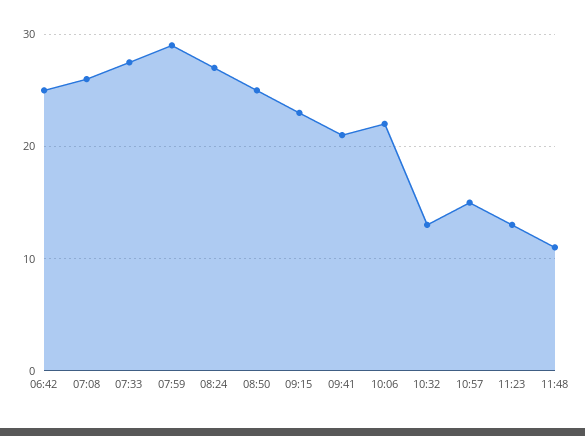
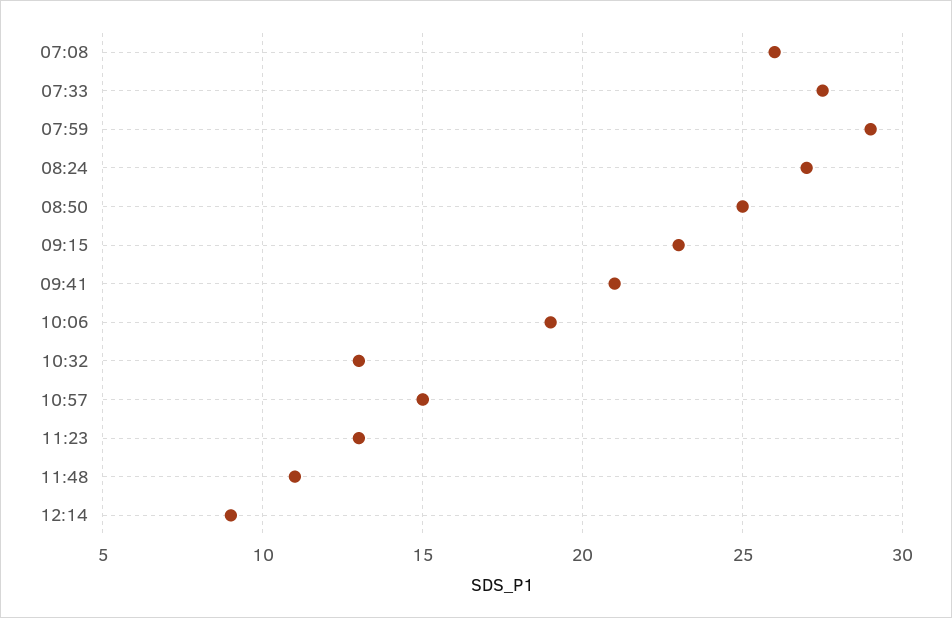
06:42: 25 -> none
10:06: 22 -> 19
12:14: none -> 9

